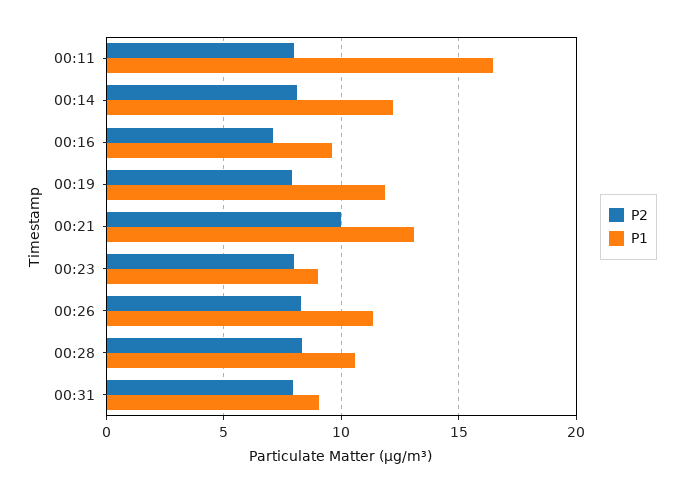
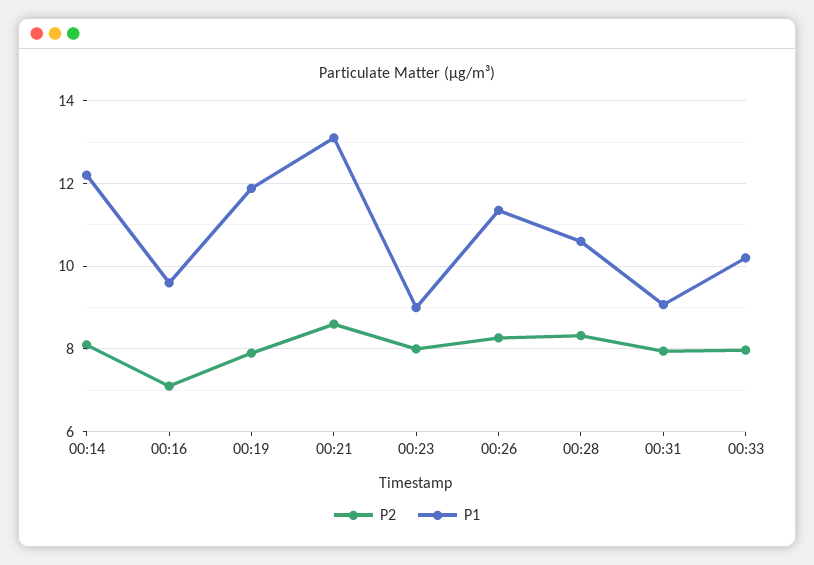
P2, 00:11: 8 -> none
P1, 00:11: 16.5 -> none
P2, 00:21: 10 -> 8.6
P2, 00:33: none -> 8
P1, 00:33: none -> 10.2

